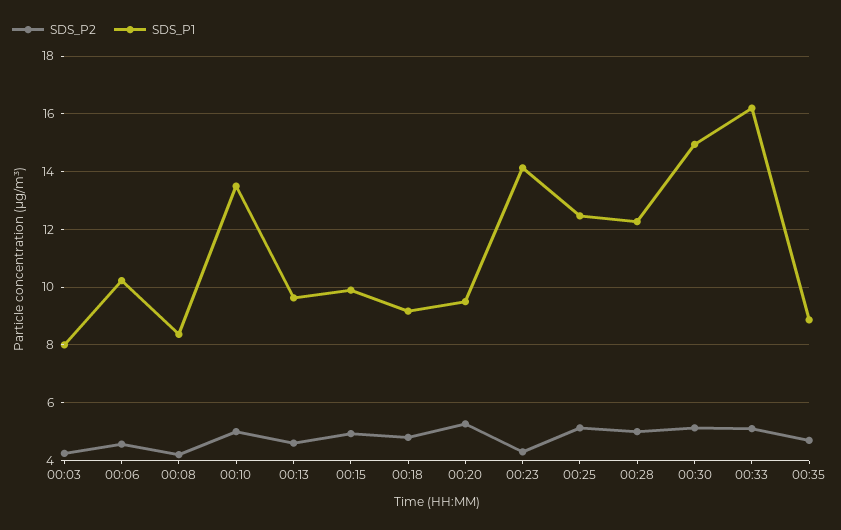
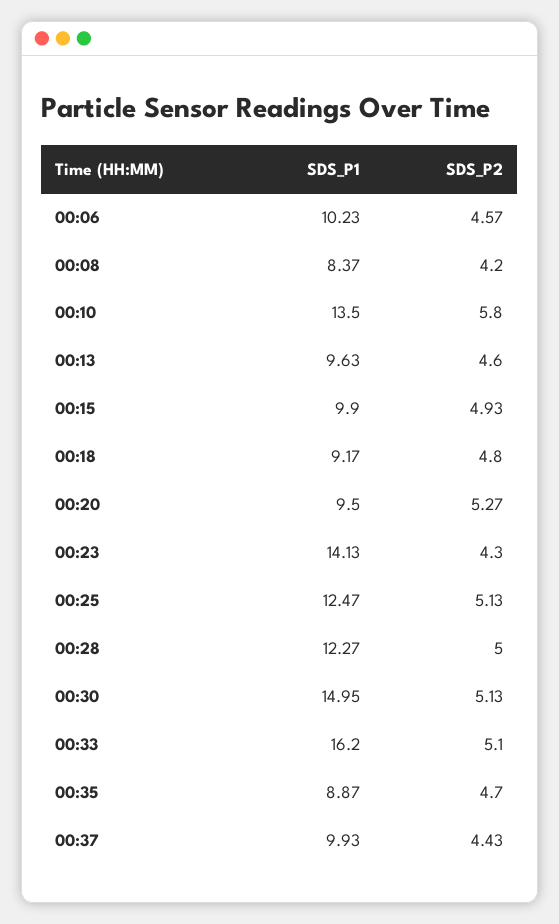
SDS_P2, 00:03: 4.25 -> none
SDS_P1, 00:03: 8 -> none
SDS_P2, 00:10: 5 -> 5.8
SDS_P1, 00:37: none -> 9.93
SDS_P2, 00:37: none -> 4.43

